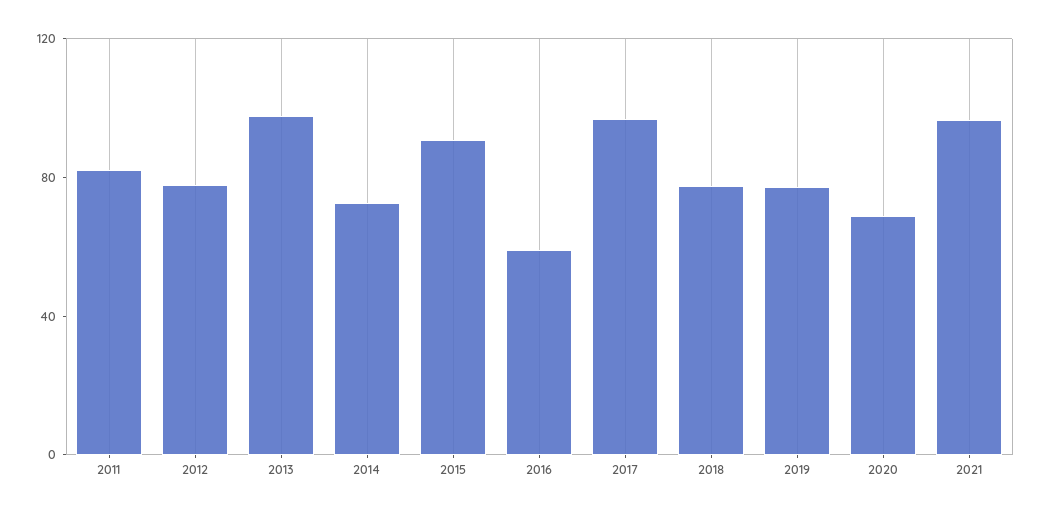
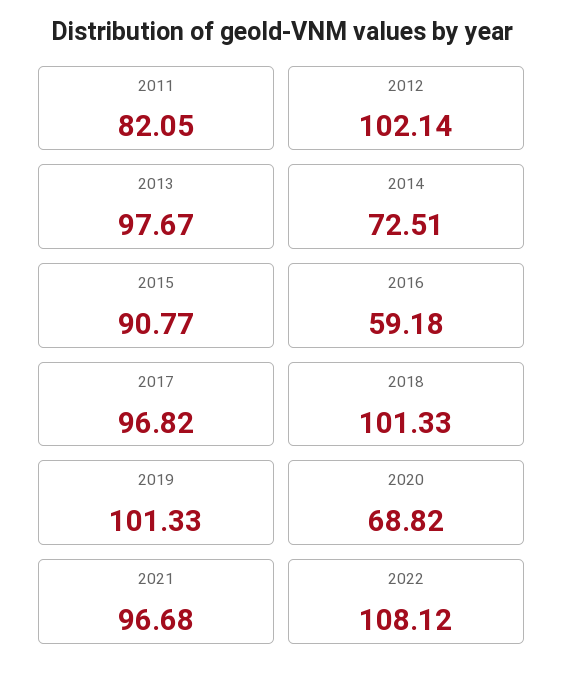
2012: 80 -> 102.14
2018: 80 -> 101.33
2019: 80 -> 101.33
2022: none -> 108.12

